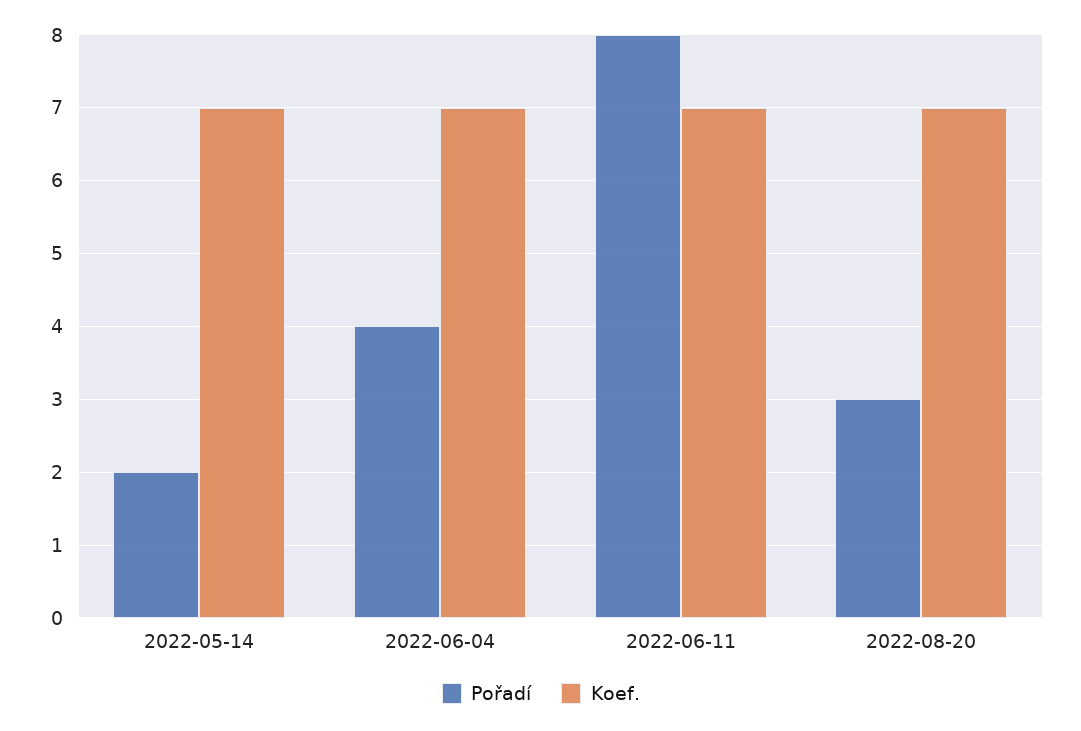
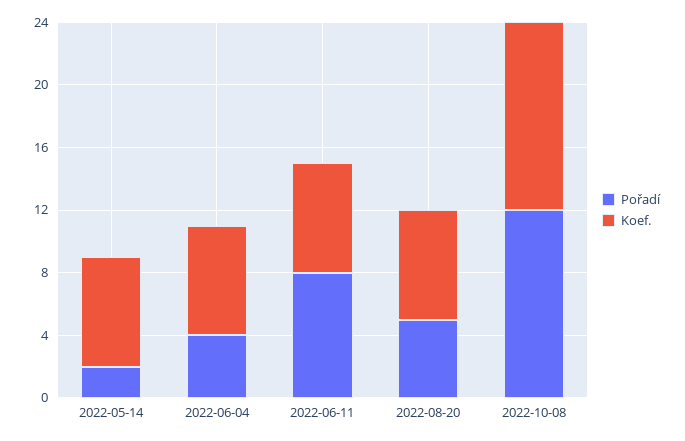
Pořadí, 2022-08-20: 3 -> 5
Pořadí, 2022-10-08: none -> 12
Koef., 2022-10-08: none -> 12

